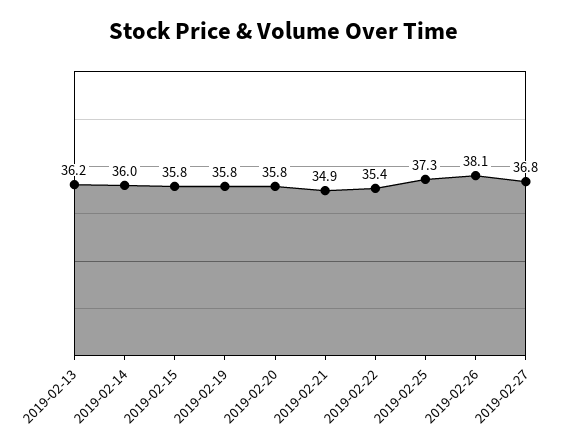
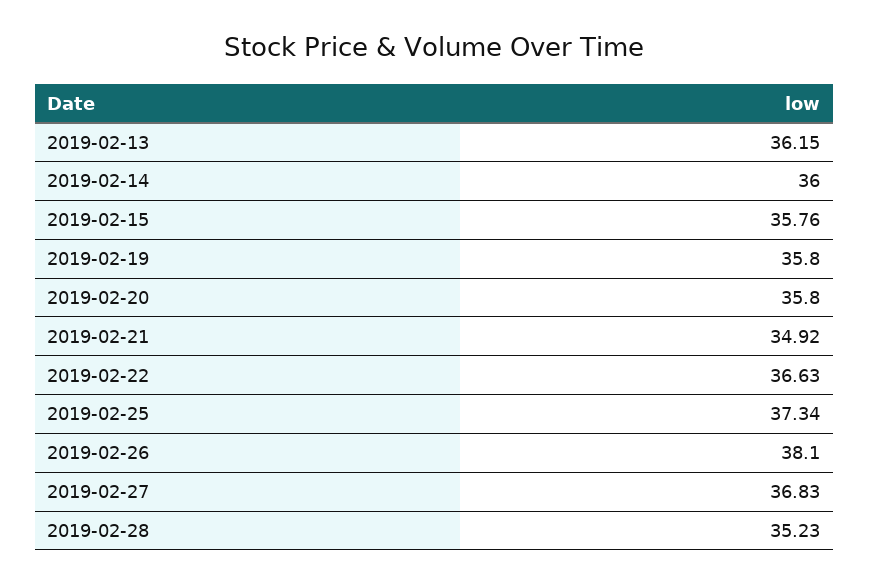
2019-02-22: 35.4 -> 36.63
2019-02-28: none -> 35.23

